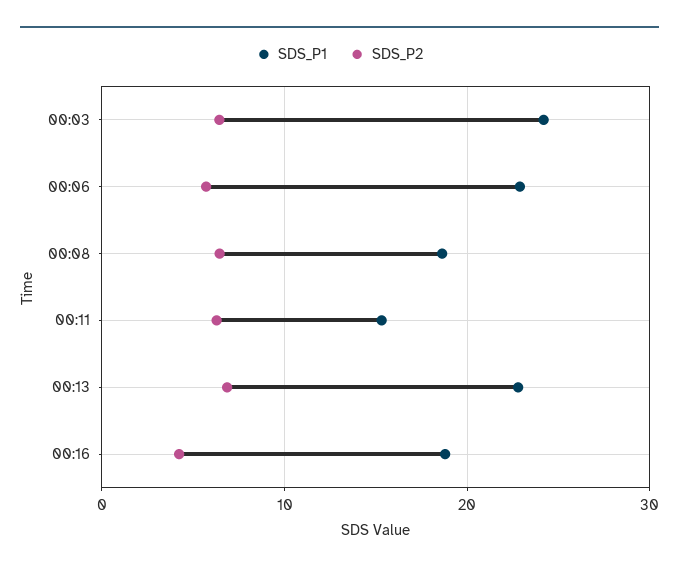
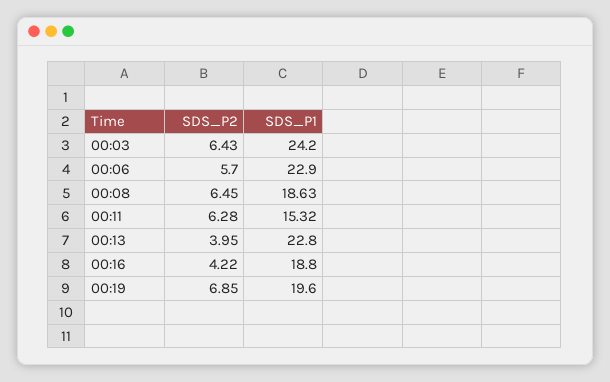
SDS_P2, 00:13: 7 -> 3.95
SDS_P2, 00:19: none -> 6.85
SDS_P1, 00:19: none -> 19.6

